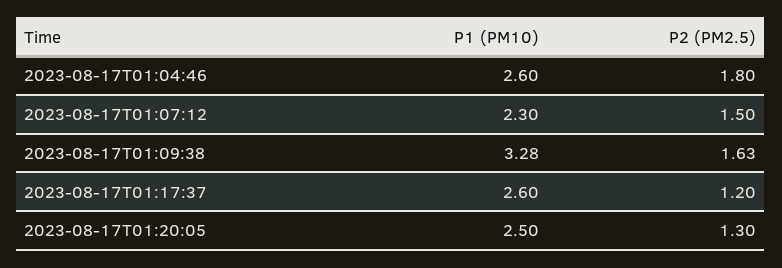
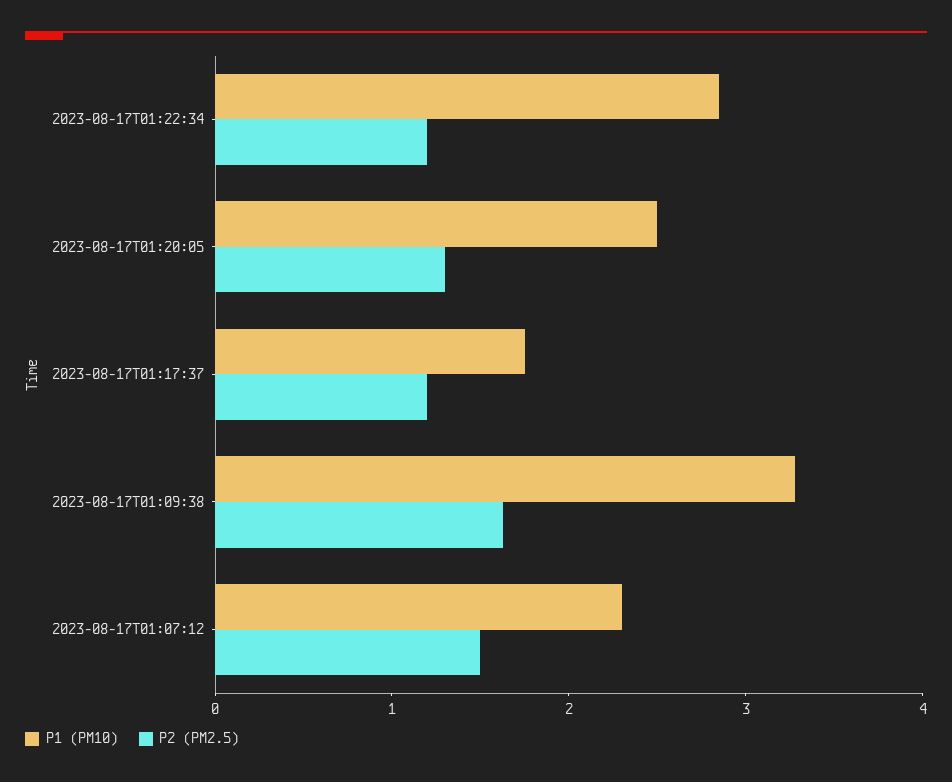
P1 (PM10), 2023-08-17T01:04:46: 2.6 -> none
P2 (PM2.5), 2023-08-17T01:04:46: 1.8 -> none
P1 (PM10), 2023-08-17T01:17:37: 2.6 -> 1.8
P1 (PM10), 2023-08-17T01:22:34: none -> 2.8
P2 (PM2.5), 2023-08-17T01:22:34: none -> 1.2

